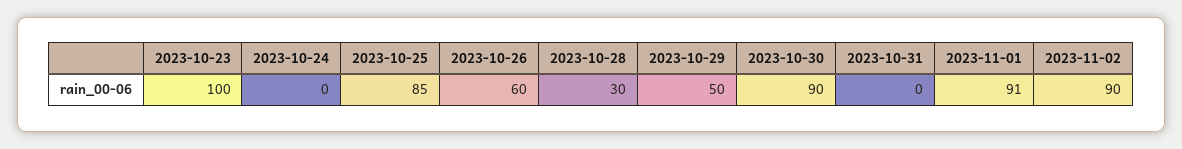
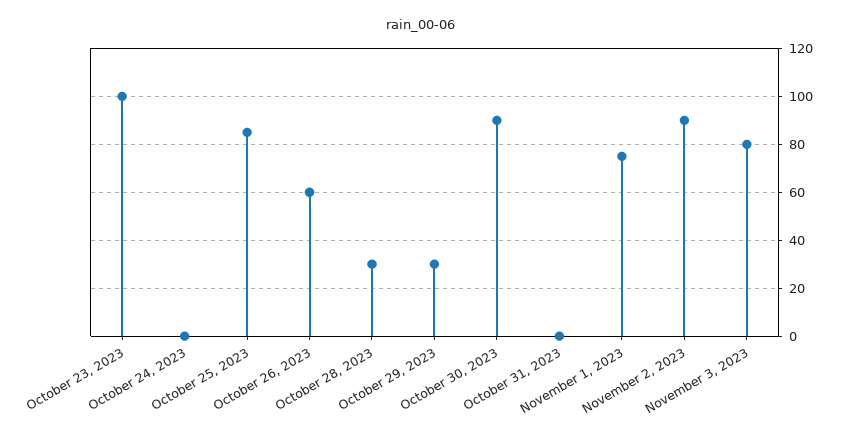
2023-10-29: 50 -> 30
2023-11-01: 91 -> 75
November 3, 2023: none -> 80

